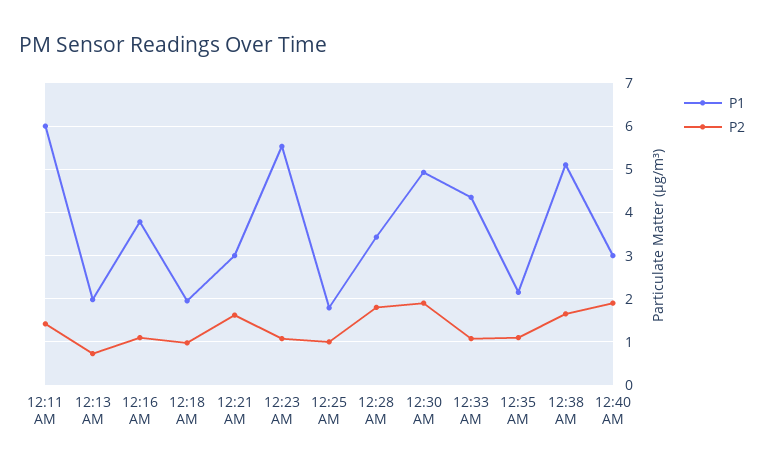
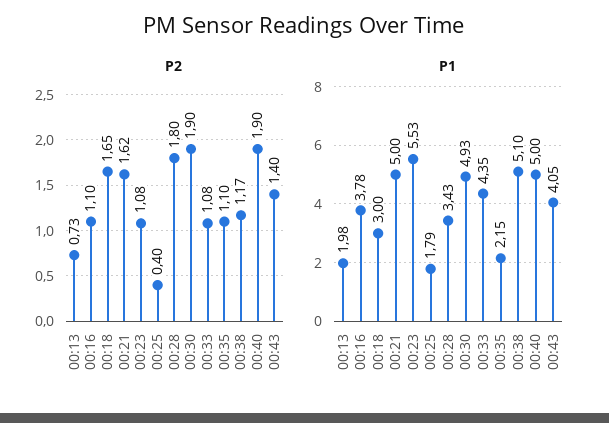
P1, 12:11 AM: 6 -> none
P2, 12:11 AM: 1.4 -> none
P1, 12:18 AM: 2 -> 3
P2, 12:18 AM: 1 -> 1.65
P1, 12:21 AM: 3 -> 5
P2, 12:25 AM: 1 -> 0.4
P2, 12:38 AM: 1.6 -> 1.17
P1, 12:40 AM: 3 -> 5
P2, 00:43: none -> 1.4
P1, 00:43: none -> 4.05

